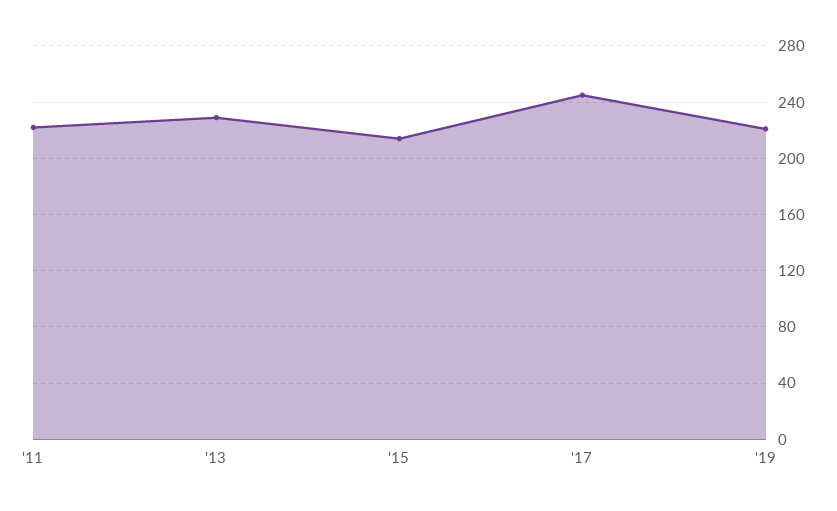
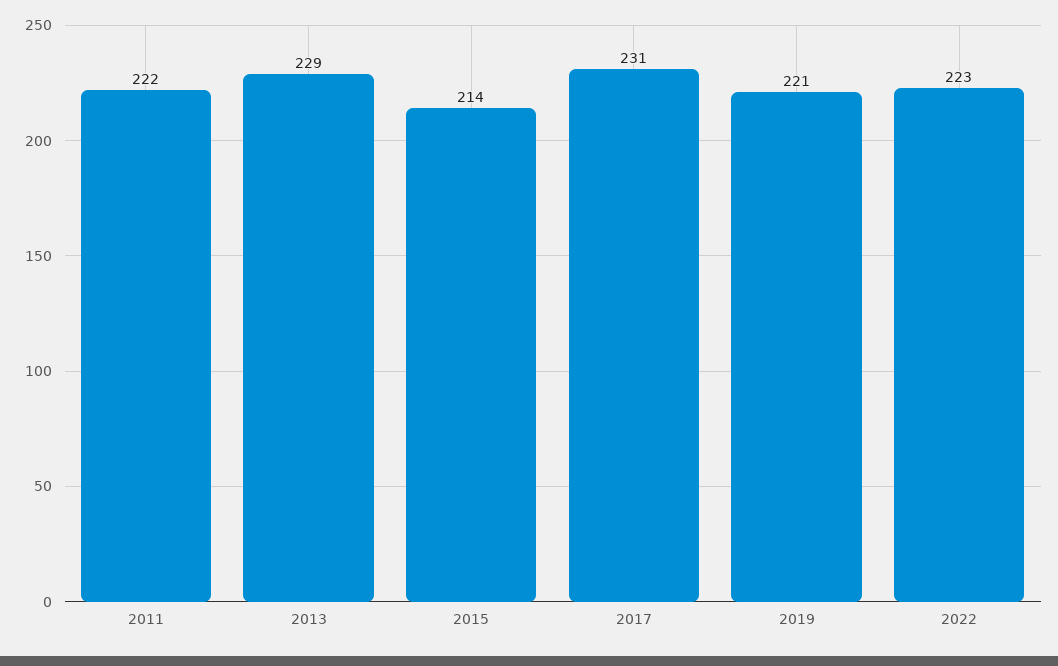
'17: 245 -> 231
2022: none -> 223

